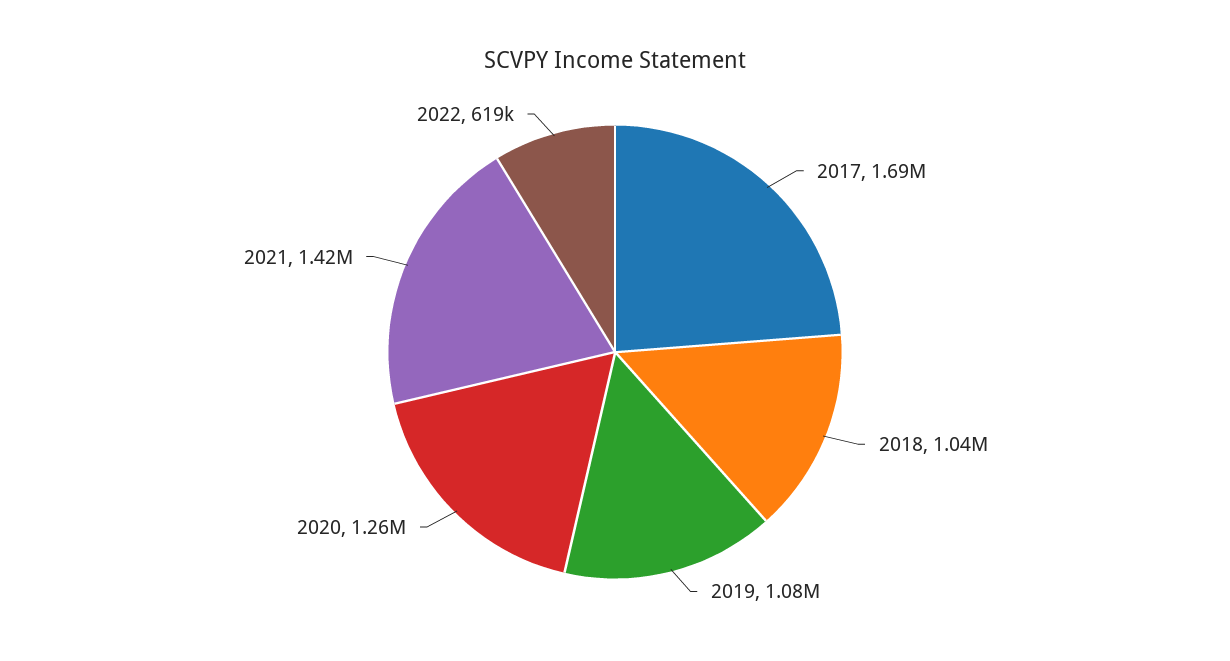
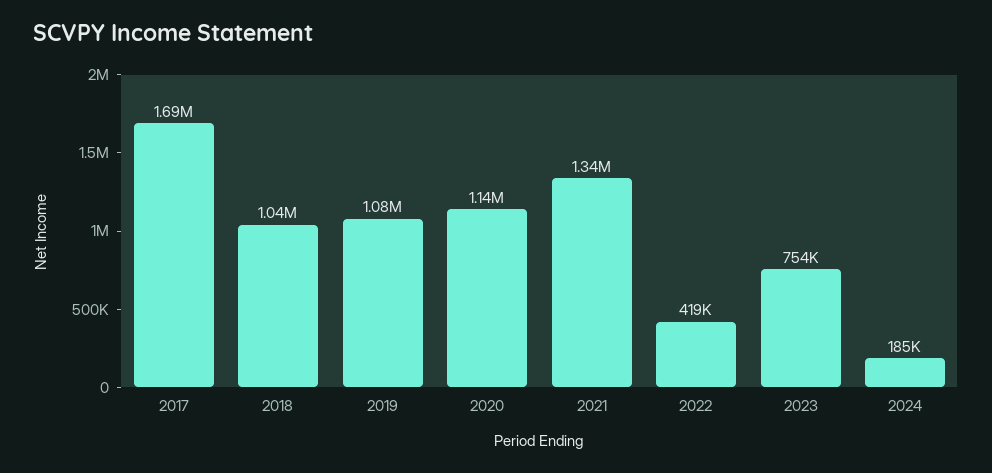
2020: 1260000 -> 1140000
2021: 1420000 -> 1340000
2022: 619000 -> 419000
2023: none -> 754000
2024: none -> 185000

